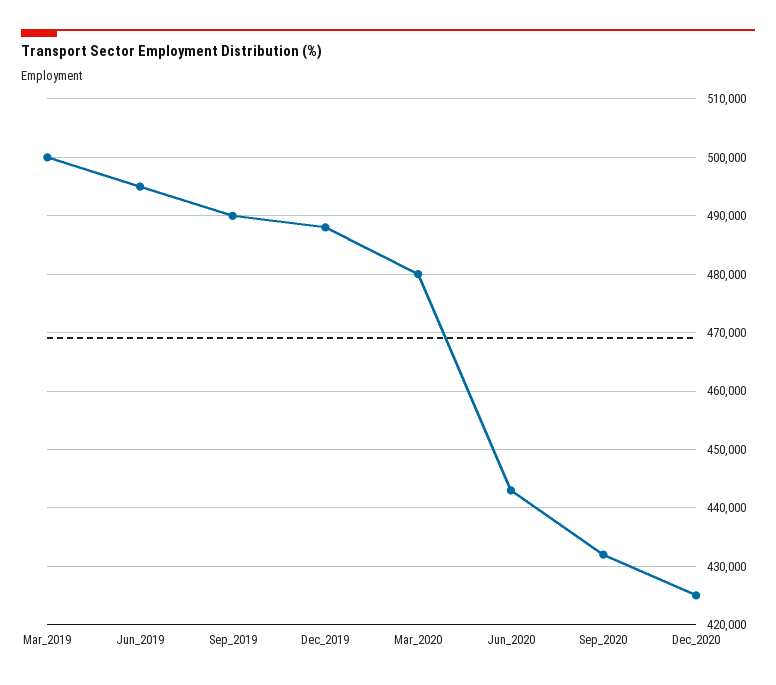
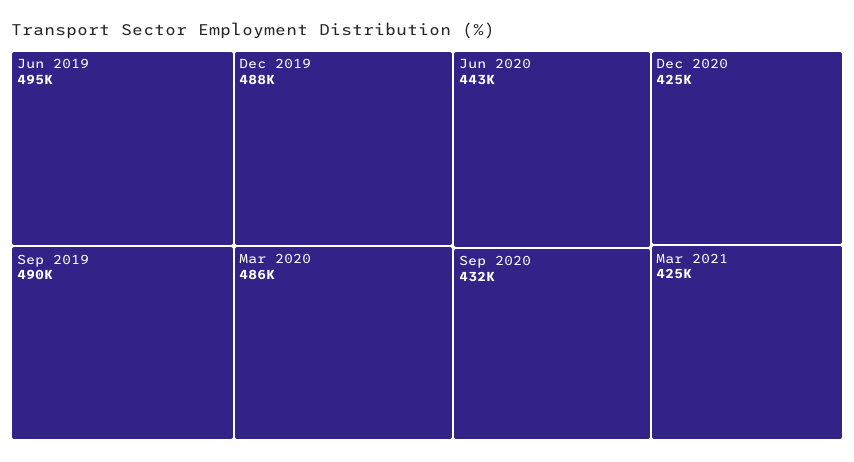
Mar_2019: 500000 -> none
Mar_2020: 480000 -> 486000
Mar 2021: none -> 425000

